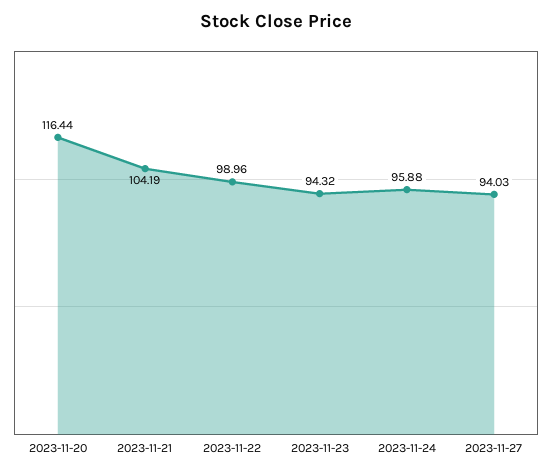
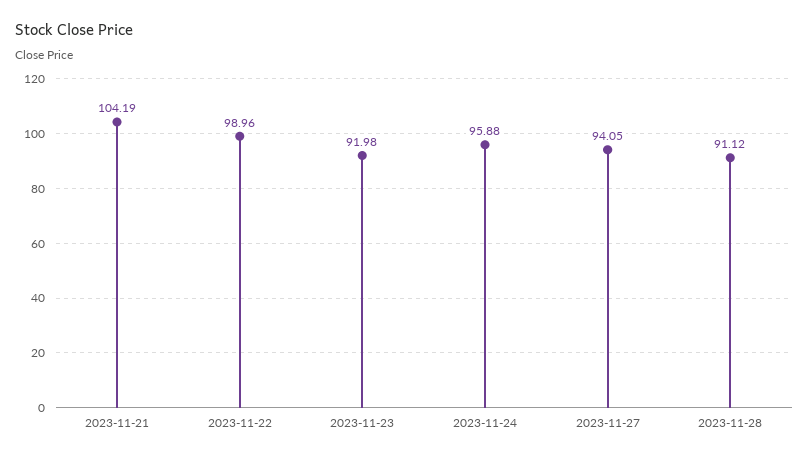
2023-11-20: 116.44 -> none
2023-11-23: 94.32 -> 91.98
2023-11-27: 94.03 -> 94.05
2023-11-28: none -> 91.12

